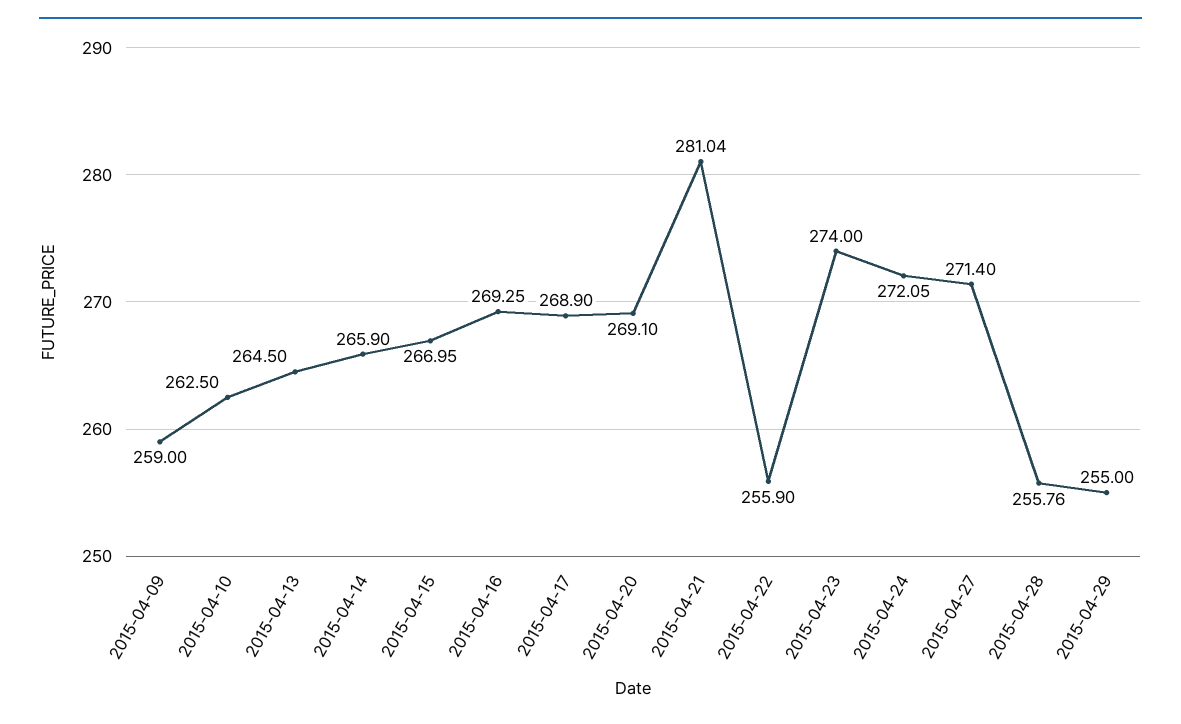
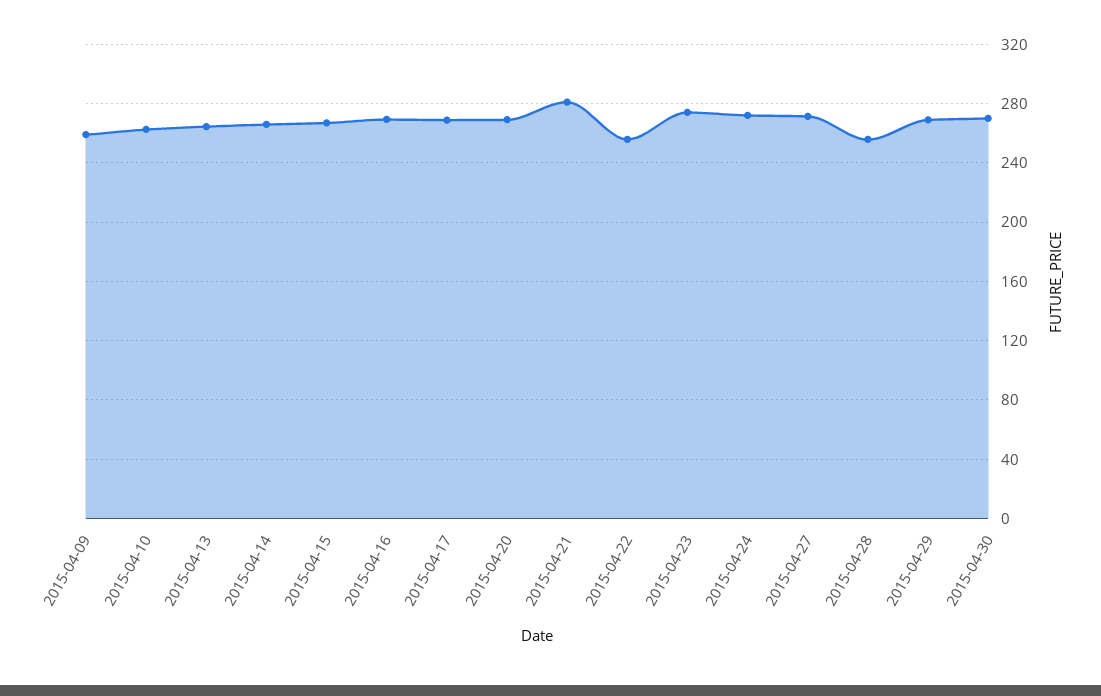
2015-04-29: 255 -> 270
2015-04-30: none -> 270

